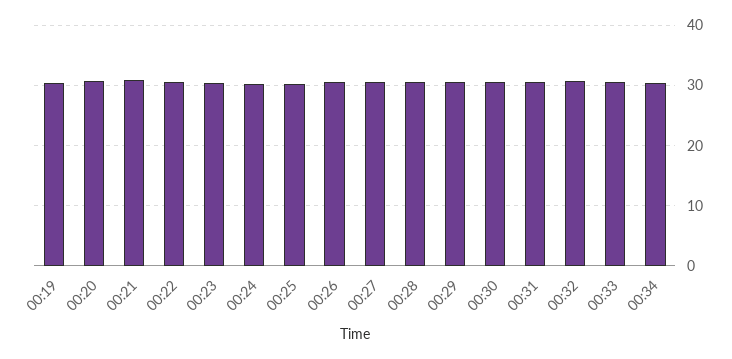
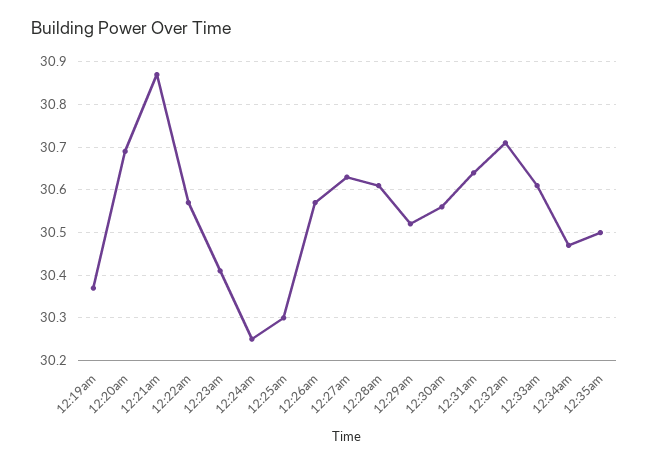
12:35am: none -> 30.5

